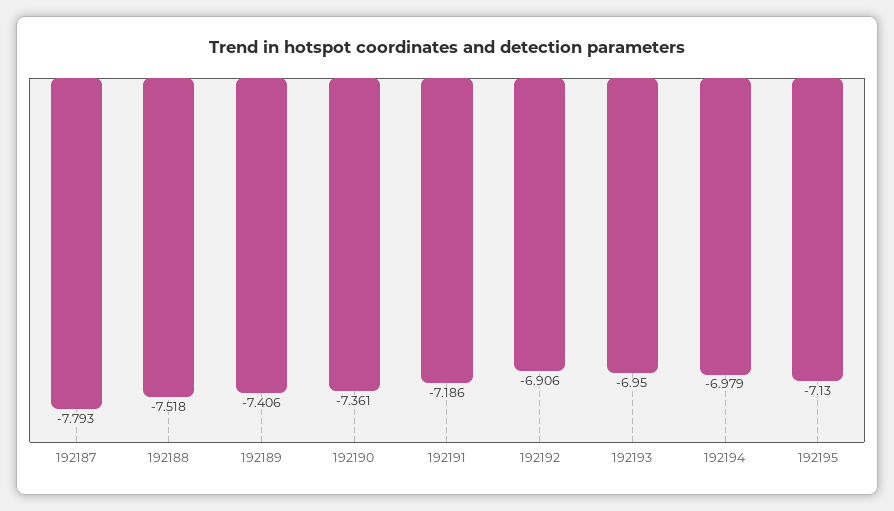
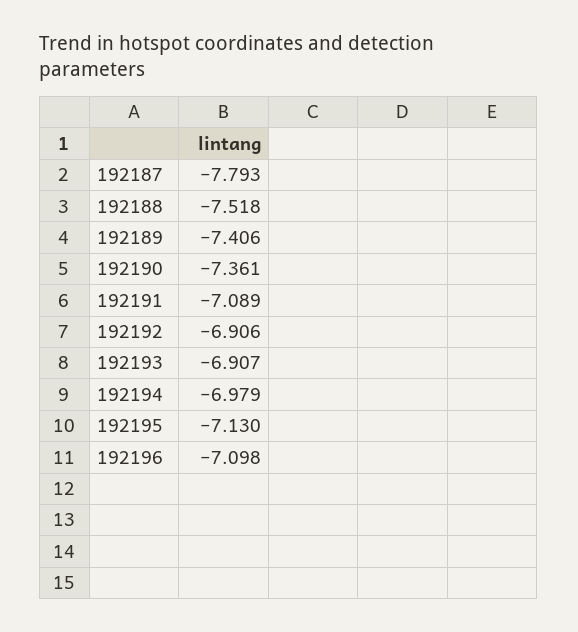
192191: -7.186 -> -7.089
192193: -6.95 -> -6.907
192196: none -> -7.098

